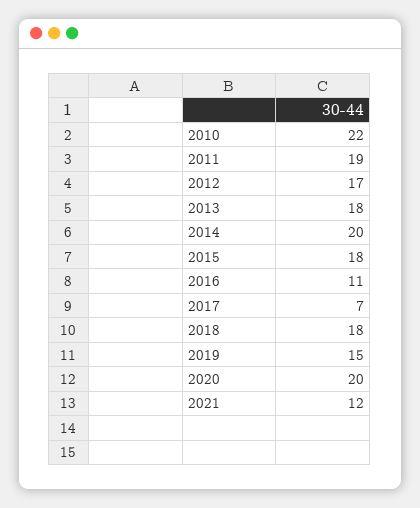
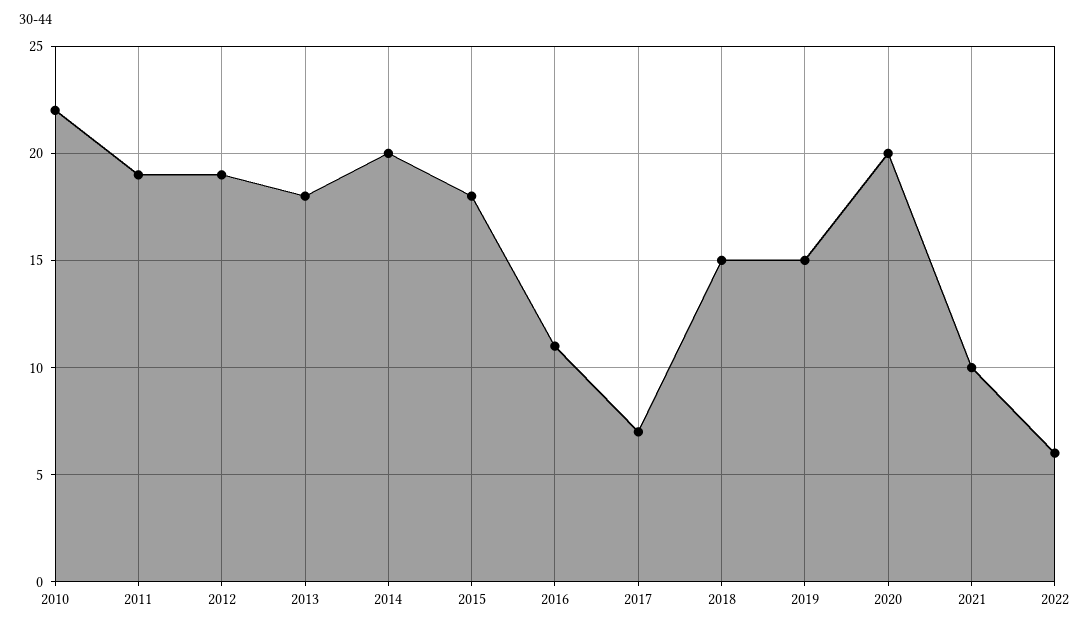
2012: 17 -> 19
2018: 18 -> 15
2021: 12 -> 10
2022: none -> 6

